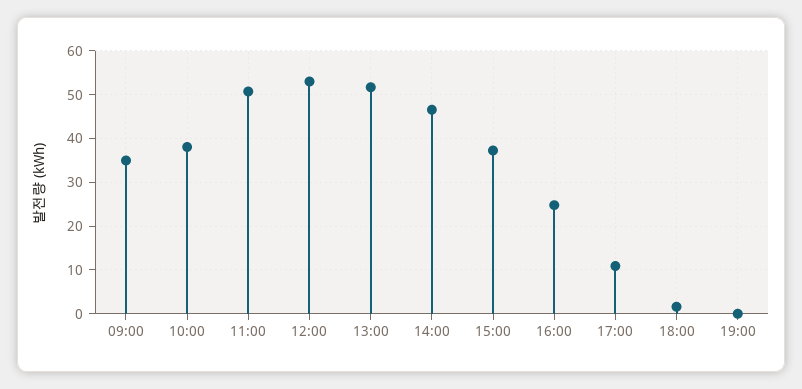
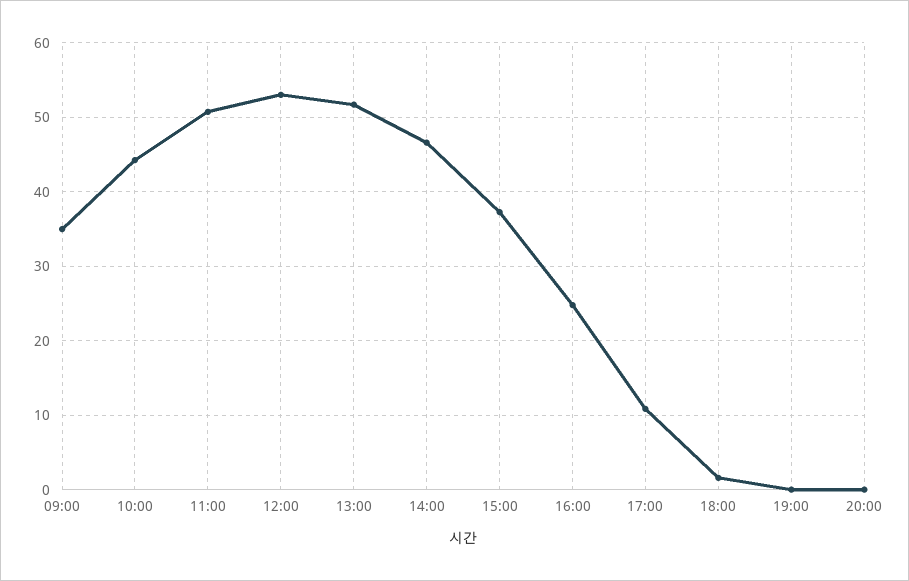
10:00: 38 -> 44
20:00: none -> 0

